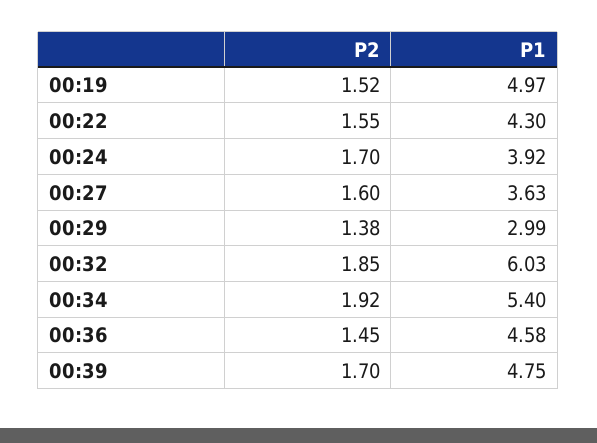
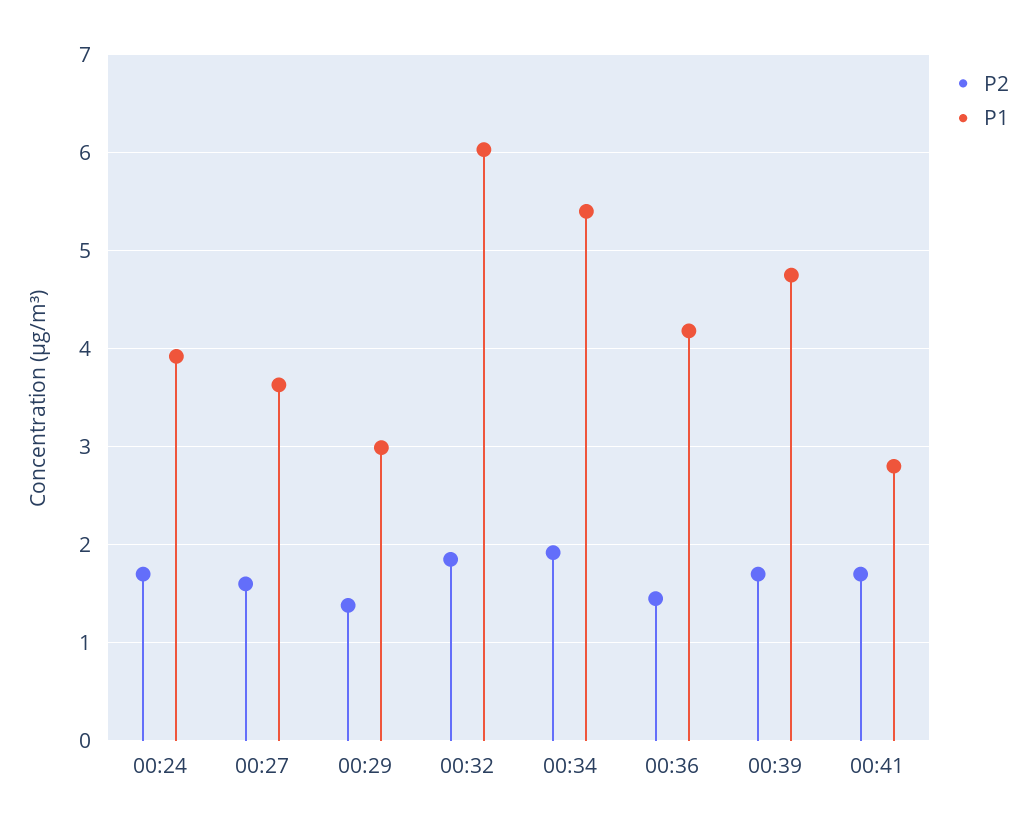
P2, 00:19: 1.52 -> none
P1, 00:19: 4.97 -> none
P2, 00:22: 1.55 -> none
P1, 00:22: 4.3 -> none
P1, 00:36: 4.58 -> 4.2
P2, 00:41: none -> 1.7
P1, 00:41: none -> 2.8

